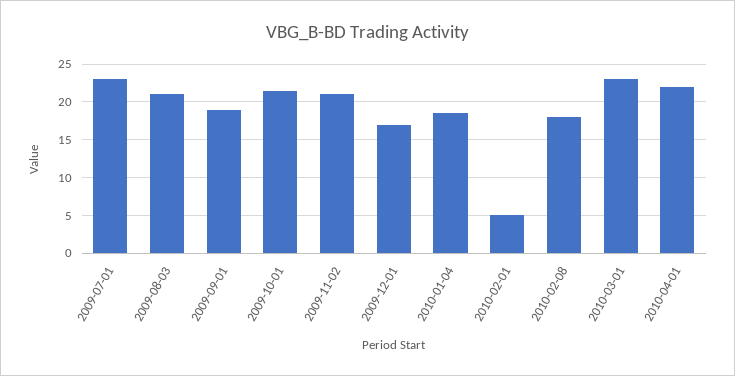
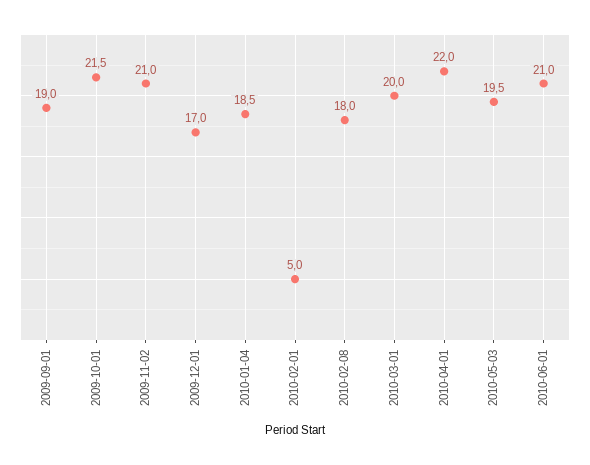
2009-07-01: 23 -> none
2009-08-03: 21 -> none
2010-03-01: 23 -> 20
2010-05-03: none -> 19.5
2010-06-01: none -> 21

